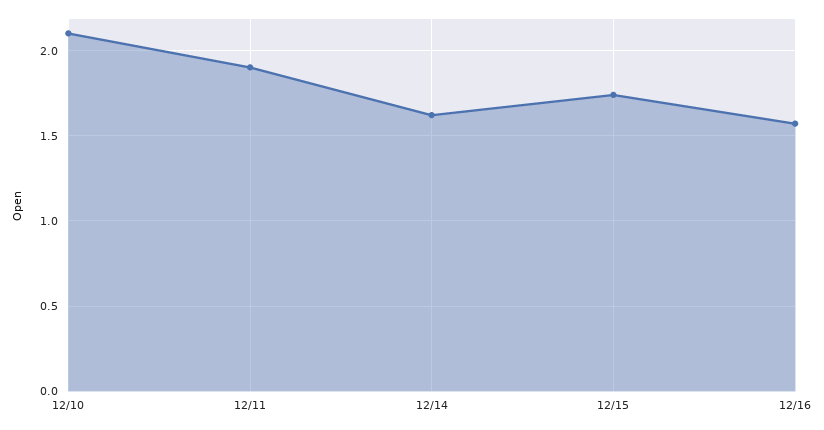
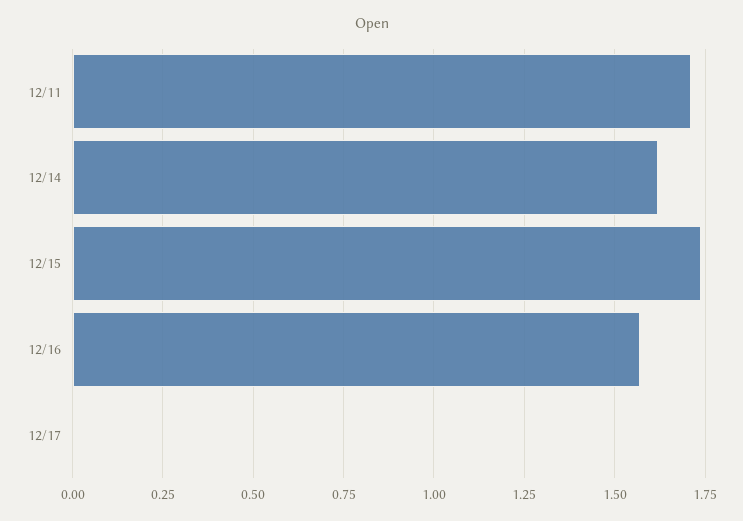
12/10: 2.1 -> none
12/11: 1.9 -> 1.7
12/17: none -> 0

